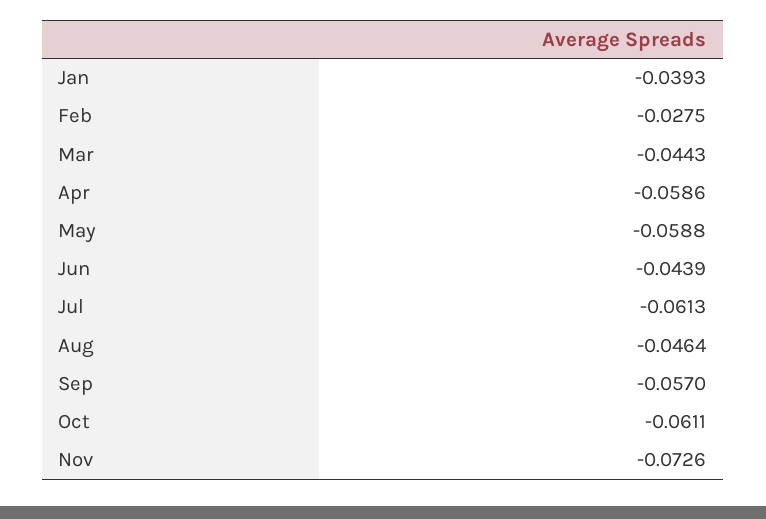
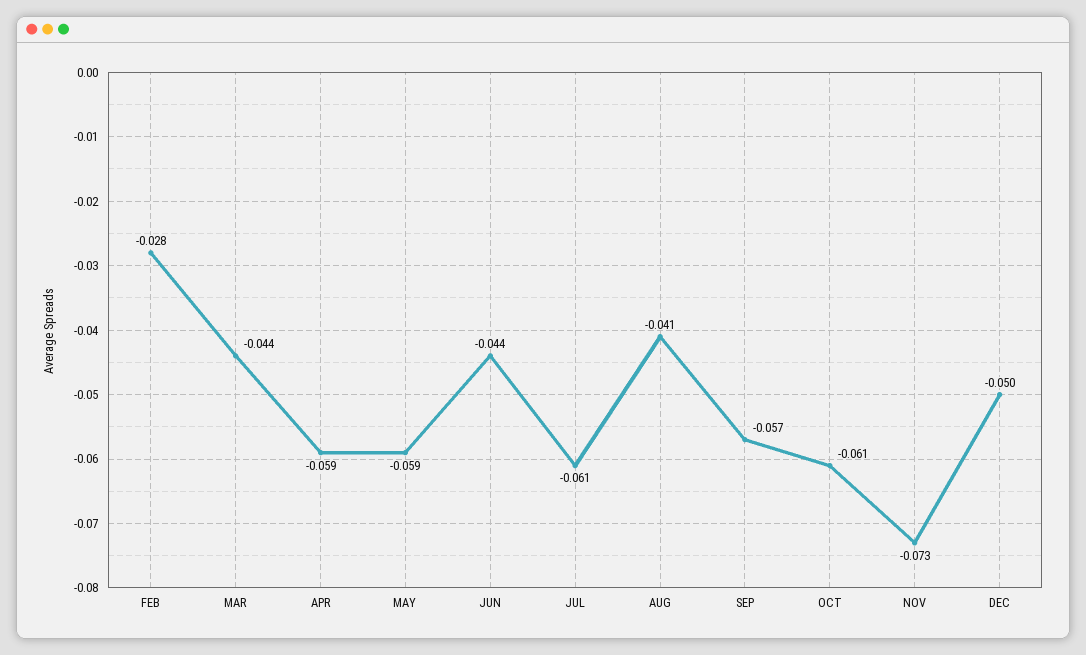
Jan: -0.0393 -> none
Aug: -0.0464 -> -0.041
DEC: none -> -0.05

